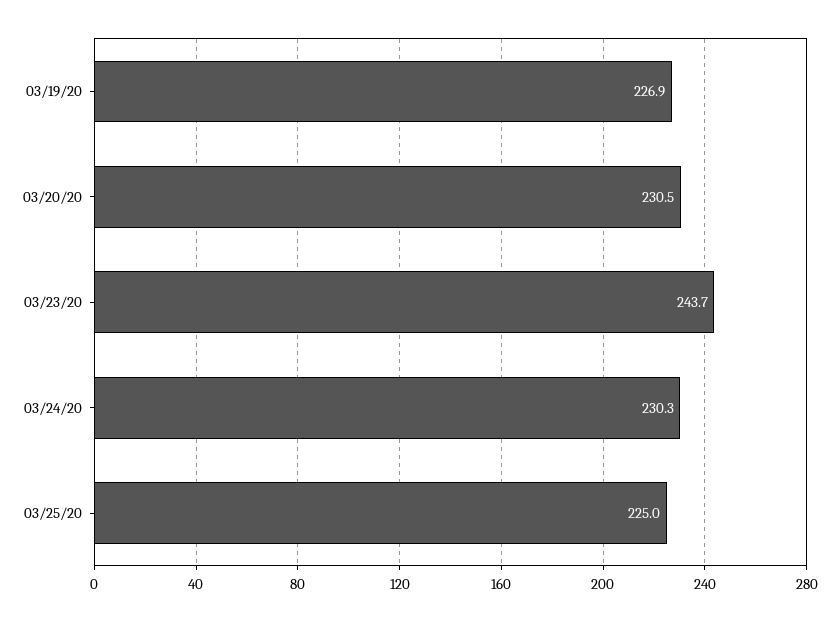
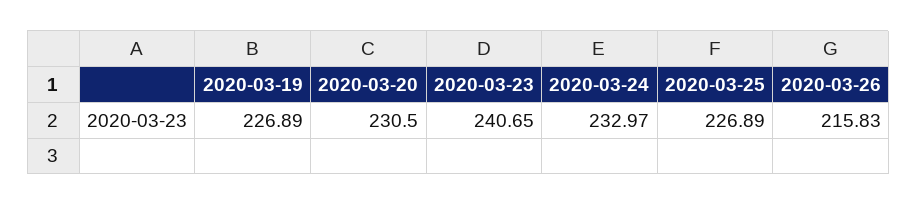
03/23/20: 243.7 -> 240.65
03/24/20: 230.3 -> 232.97
03/25/20: 225 -> 226.89
2020-03-26: none -> 215.83

